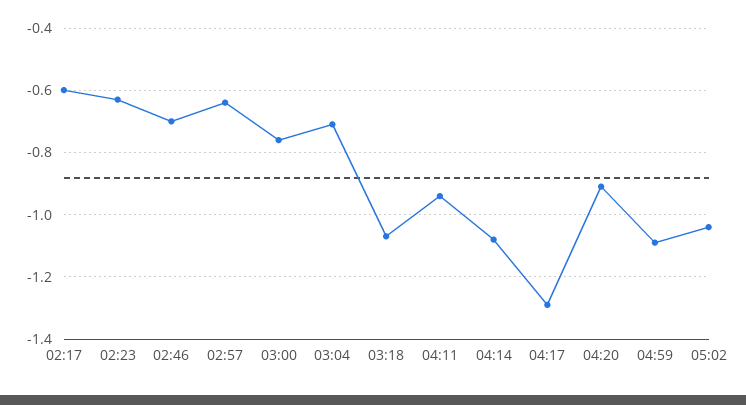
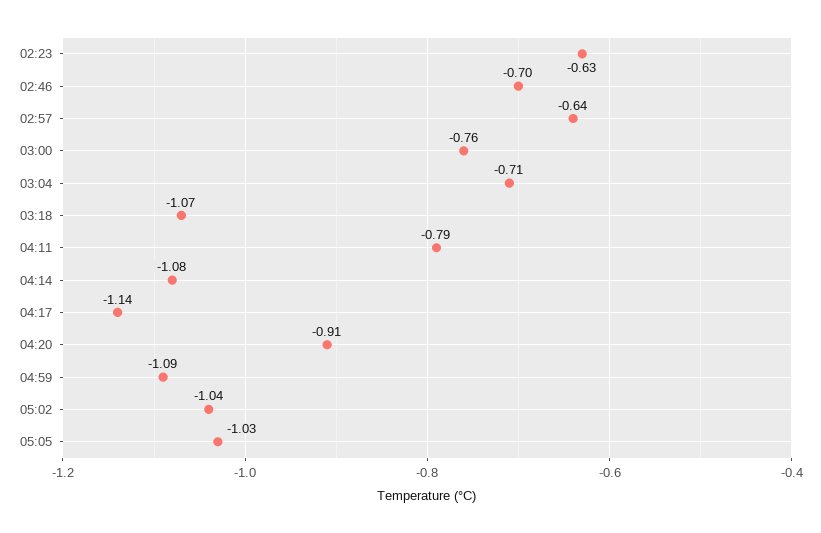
02:17: -0.6 -> none
04:11: -0.95 -> -0.79
04:17: -1.3 -> -1.14
05:05: none -> -1.03

